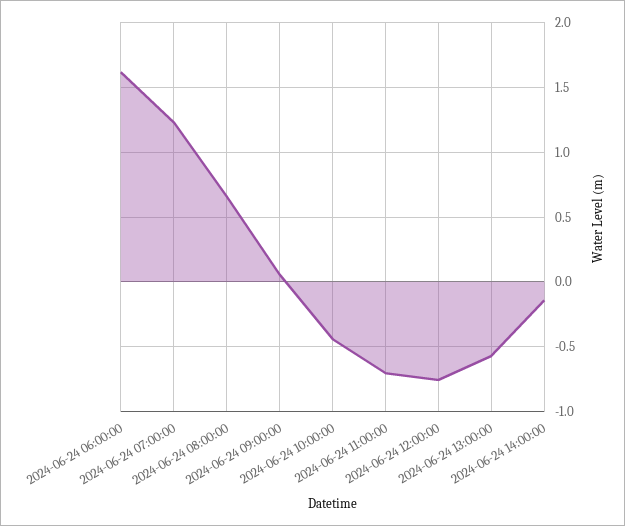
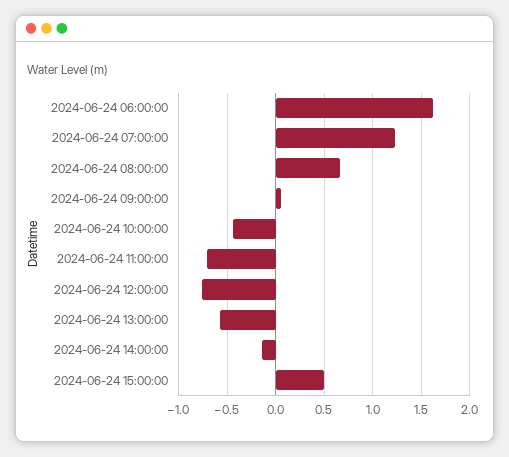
2024-06-24 15:00:00: none -> 0.5

